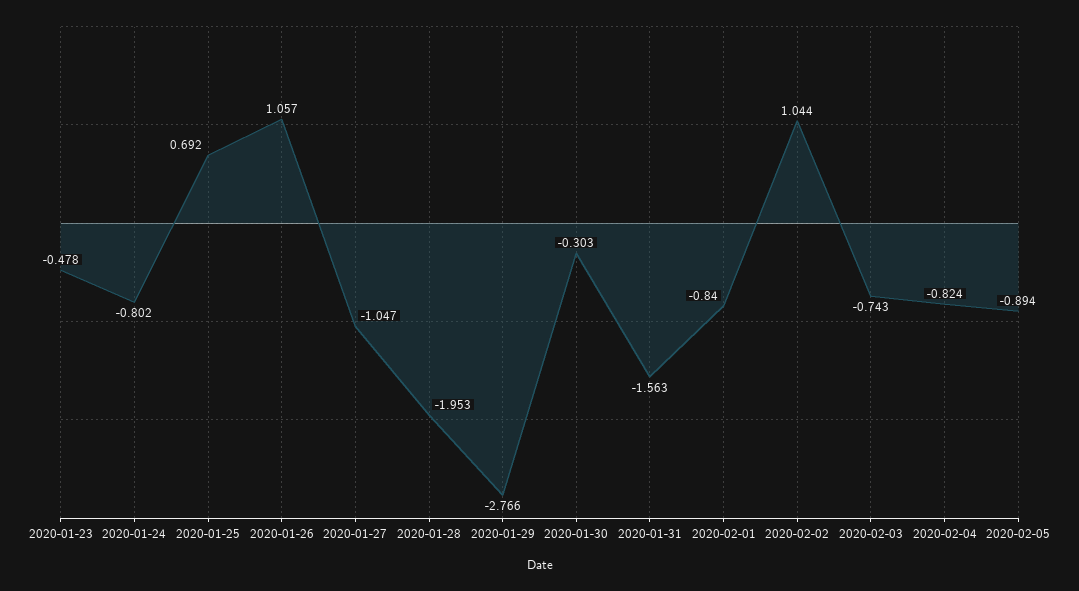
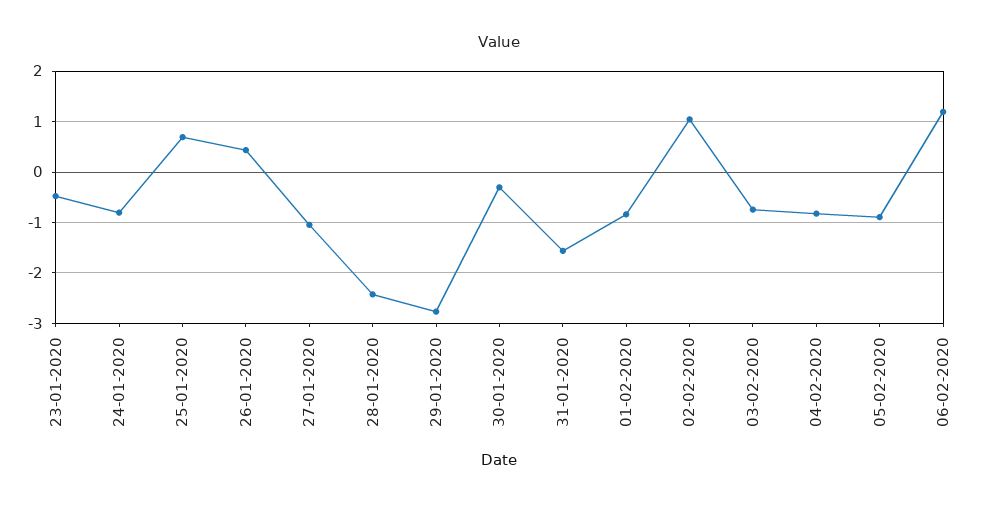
2020-01-26: 1.057 -> 0.4
2020-01-28: -1.953 -> -2.4
06-02-2020: none -> 1.2

